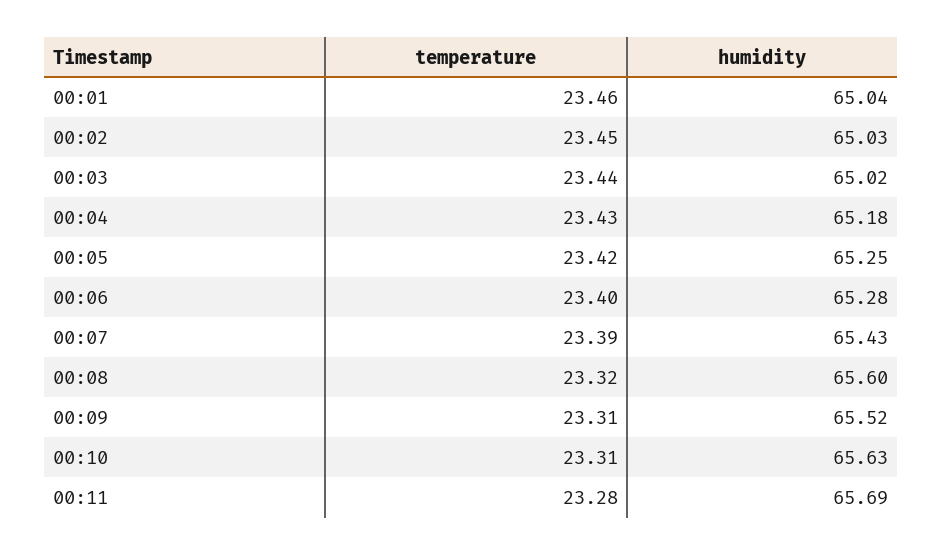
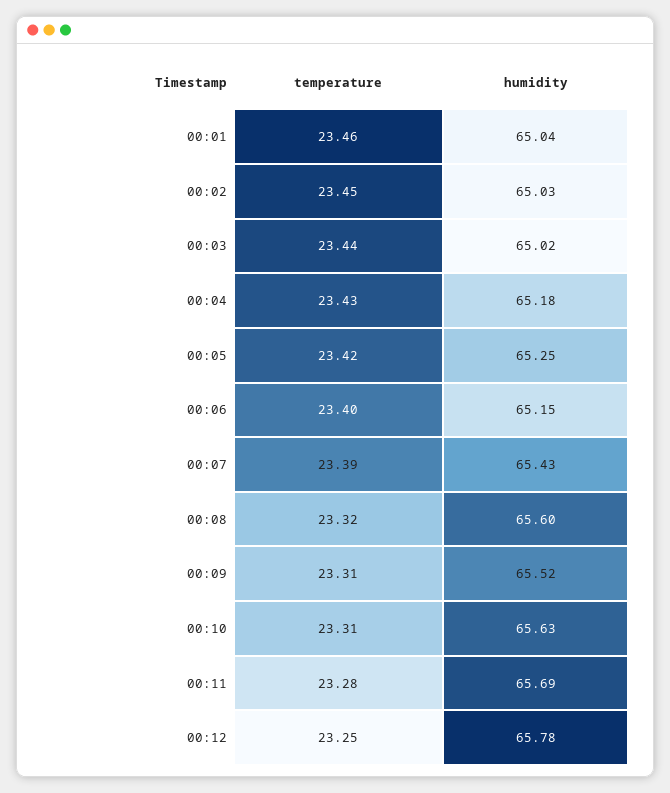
humidity, 00:06: 65.28 -> 65.15
temperature, 00:12: none -> 23.25
humidity, 00:12: none -> 65.78

